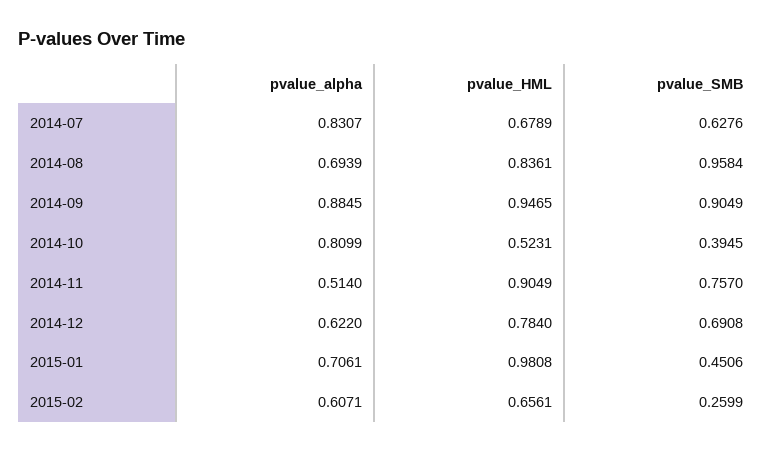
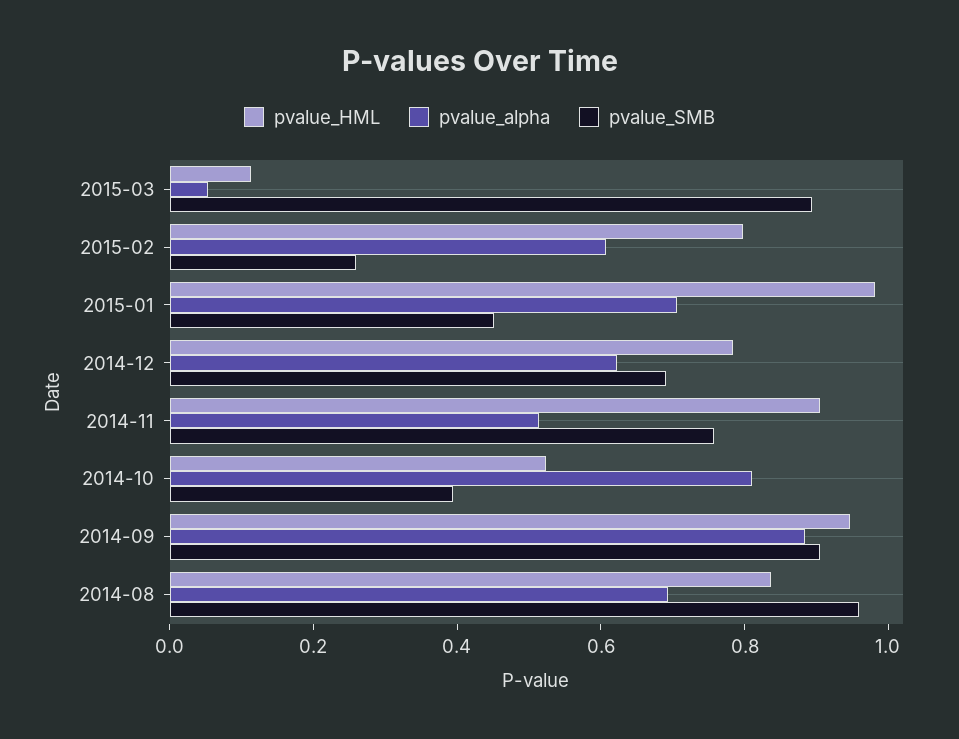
pvalue_alpha, 2014-07: 0.8307 -> none
pvalue_HML, 2014-07: 0.6789 -> none
pvalue_SMB, 2014-07: 0.6276 -> none
pvalue_HML, 2015-02: 0.6561 -> 0.8
pvalue_HML, 2015-03: none -> 0.1
pvalue_alpha, 2015-03: none -> 0.05
pvalue_SMB, 2015-03: none -> 0.9

